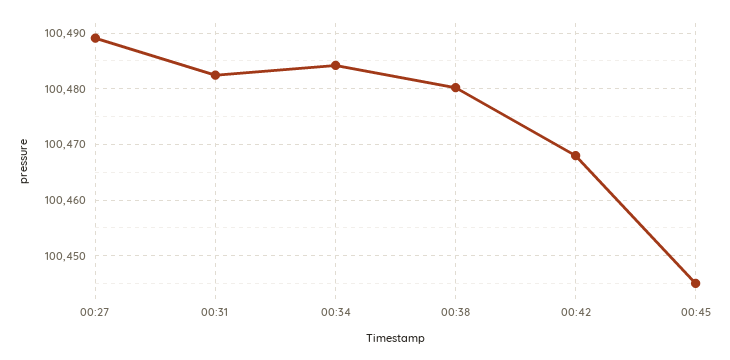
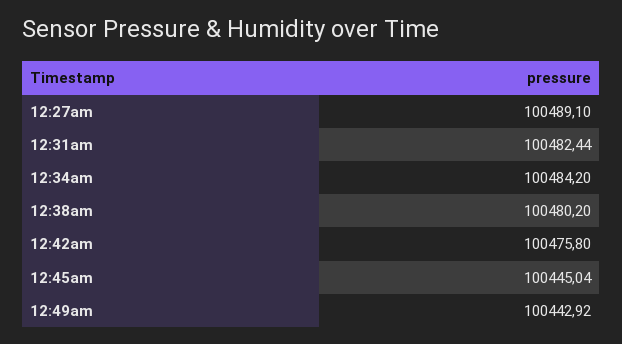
00:42: 100468 -> 100475.8
12:49am: none -> 100442.92

